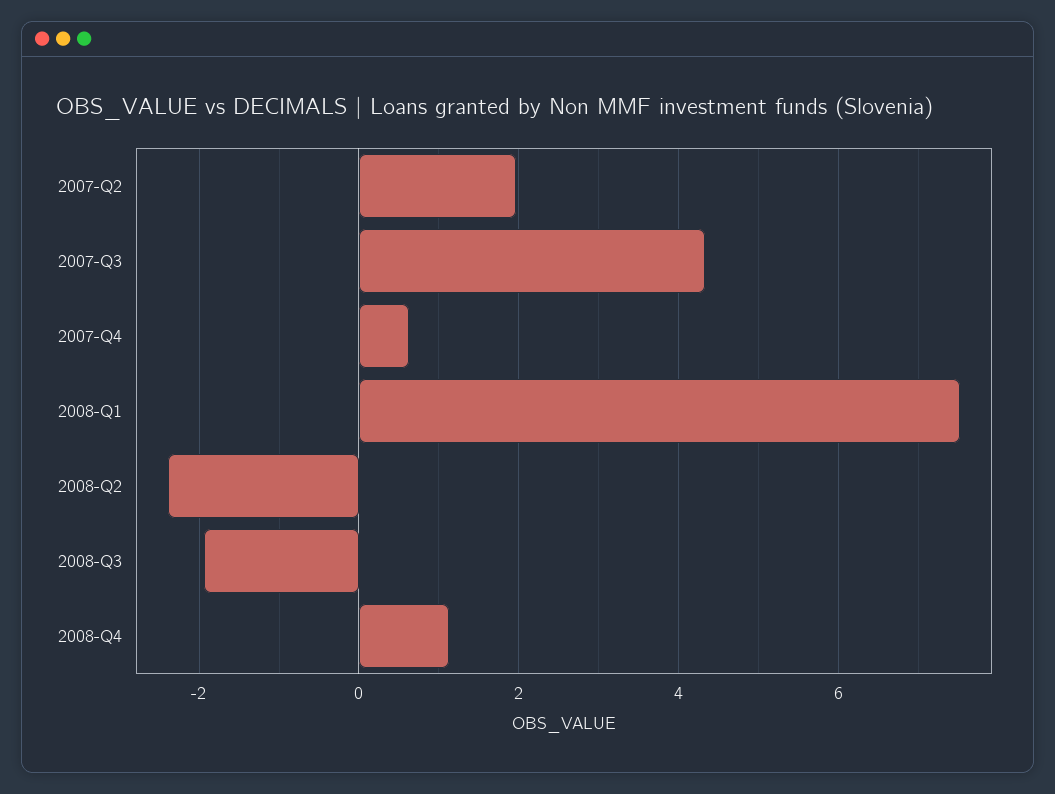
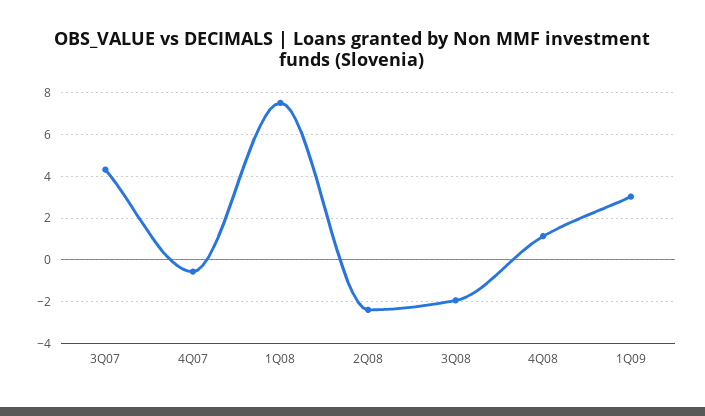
2007-Q2: 2 -> none
2007-Q4: 0.6 -> -0.5
1Q09: none -> 3

